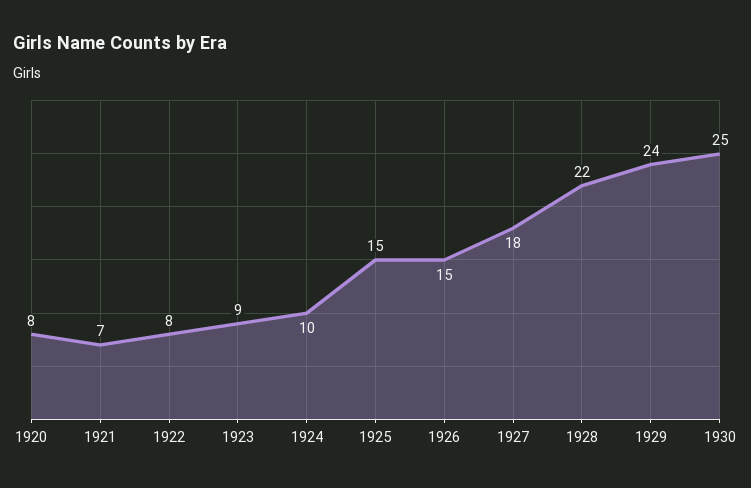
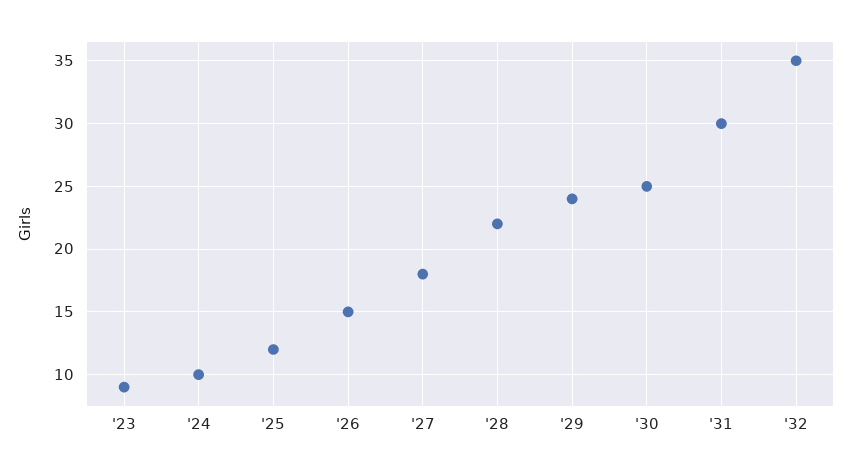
1920: 8 -> none
1921: 7 -> none
1922: 8 -> none
1925: 15 -> 12
'31: none -> 30
'32: none -> 35

